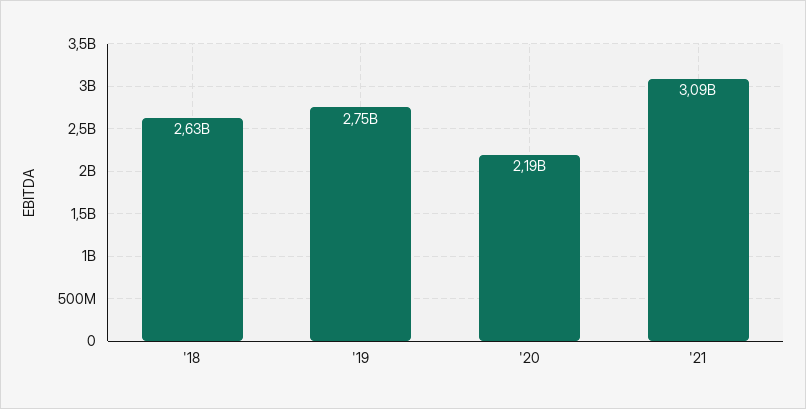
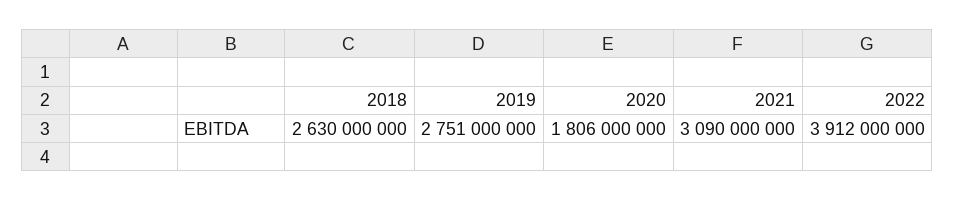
'20: 2190000000 -> 1806000000
2022: none -> 3912000000

